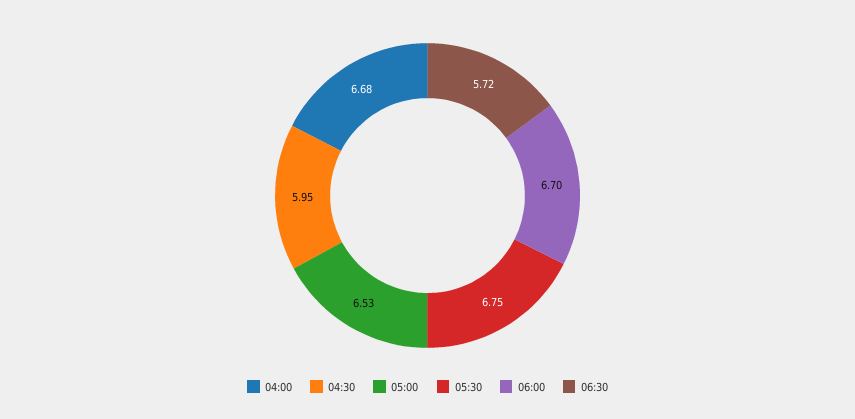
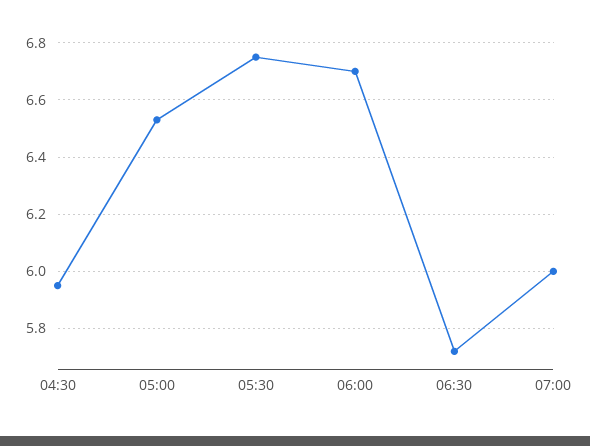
04:00: 6.68 -> none
07:00: none -> 6

